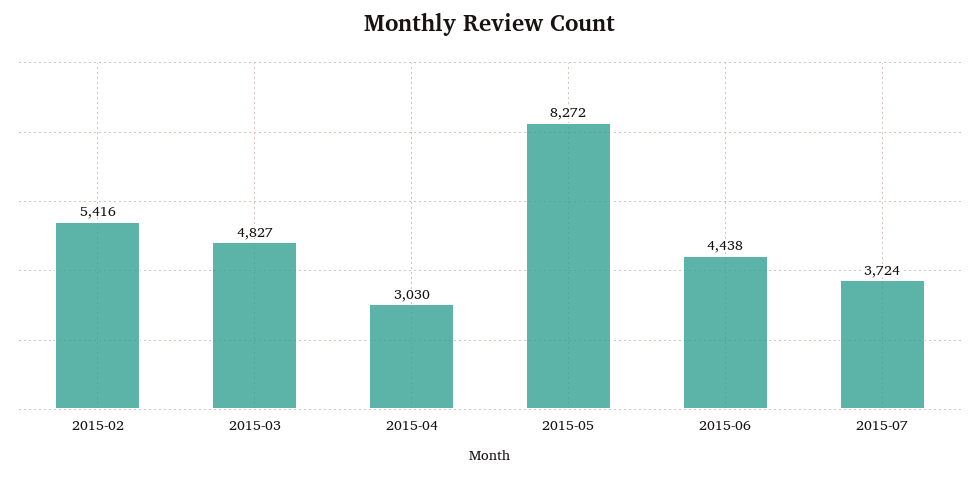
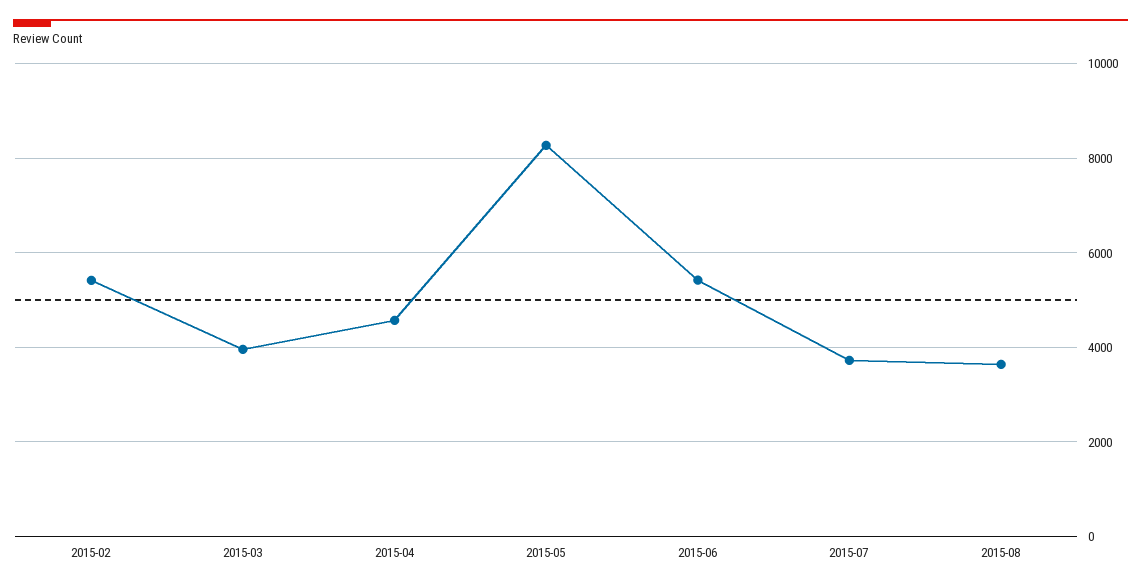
2015-03: 4827 -> 4000
2015-04: 3030 -> 4600
2015-06: 4438 -> 5400
2015-08: none -> 3600

